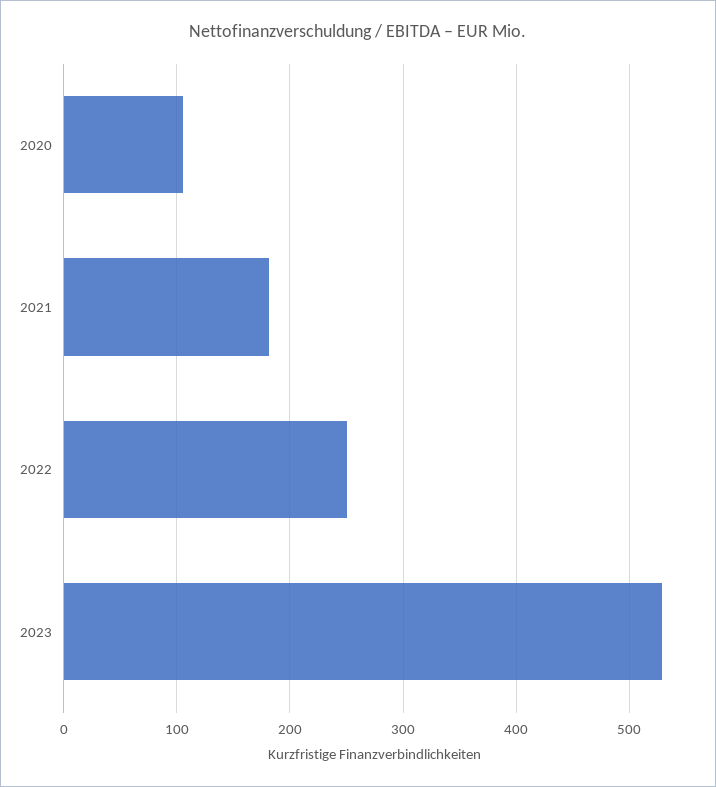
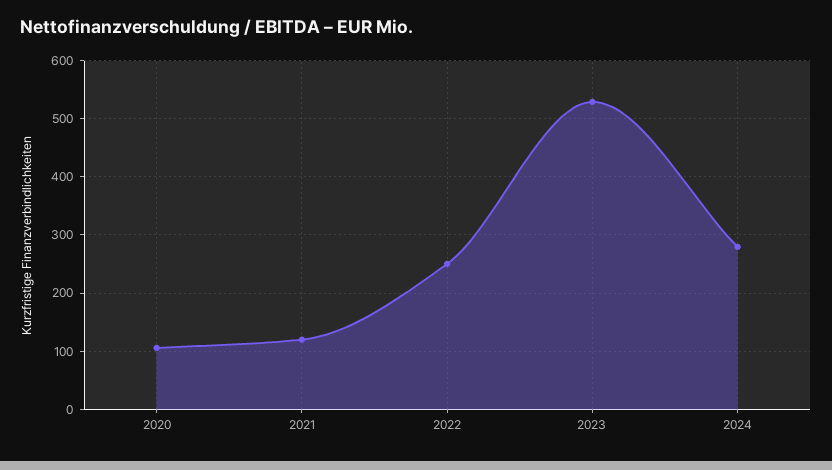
2021: 180 -> 120
2024: none -> 280

